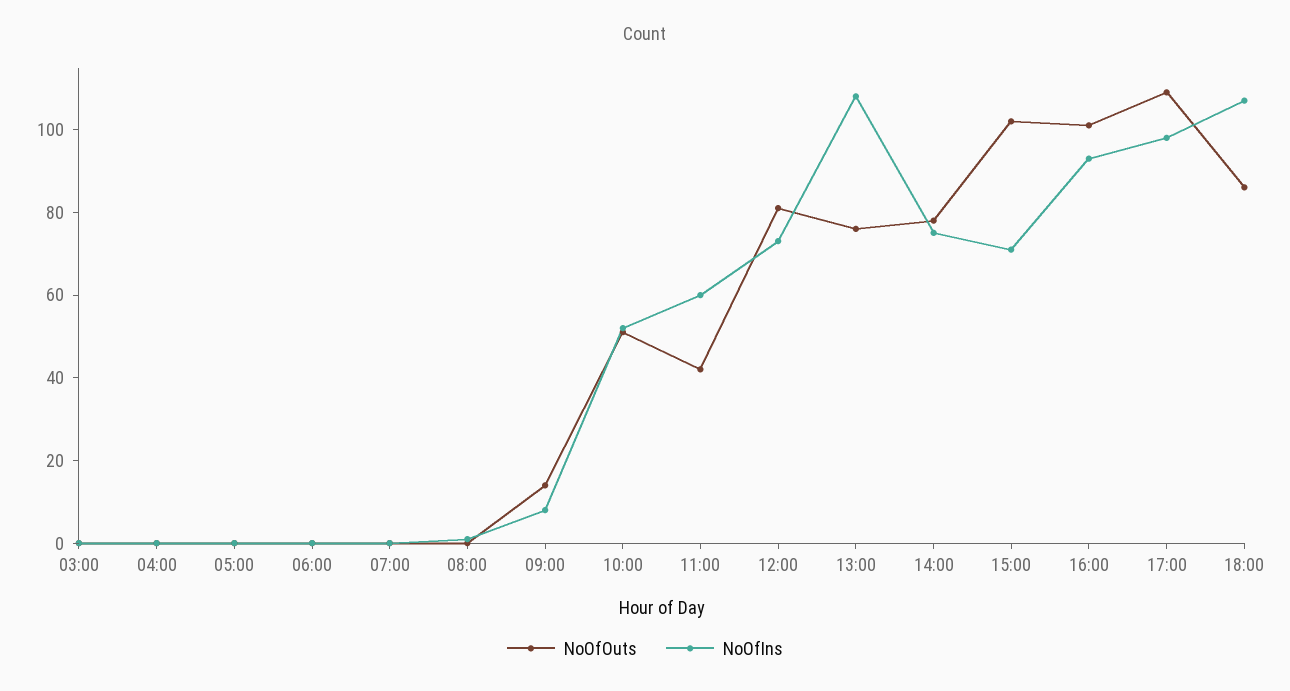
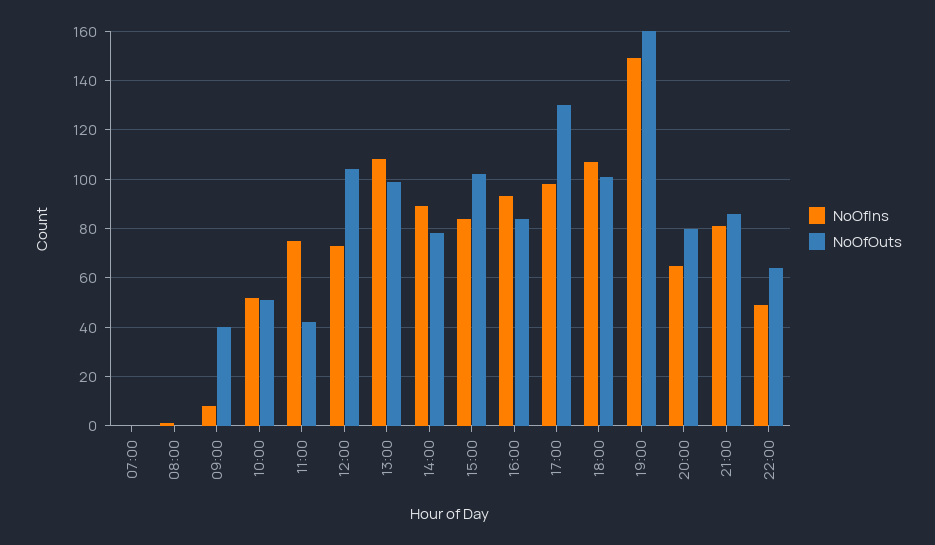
NoOfOuts, 03:00: 0 -> none
NoOfIns, 03:00: 0 -> none
NoOfOuts, 04:00: 0 -> none
NoOfIns, 04:00: 0 -> none
NoOfOuts, 05:00: 0 -> none
NoOfIns, 05:00: 0 -> none
NoOfOuts, 06:00: 0 -> none
NoOfIns, 06:00: 0 -> none
NoOfOuts, 09:00: 15 -> 40
NoOfIns, 11:00: 60 -> 75
NoOfOuts, 12:00: 80 -> 105
NoOfOuts, 13:00: 75 -> 100
NoOfIns, 14:00: 75 -> 90
NoOfIns, 15:00: 70 -> 85
NoOfOuts, 16:00: 100 -> 85
NoOfOuts, 17:00: 110 -> 130
NoOfOuts, 18:00: 85 -> 100
NoOfIns, 19:00: none -> 150
NoOfOuts, 19:00: none -> 160
NoOfIns, 20:00: none -> 65
NoOfOuts, 20:00: none -> 80
NoOfIns, 21:00: none -> 80
NoOfOuts, 21:00: none -> 85
NoOfIns, 22:00: none -> 50
NoOfOuts, 22:00: none -> 65

